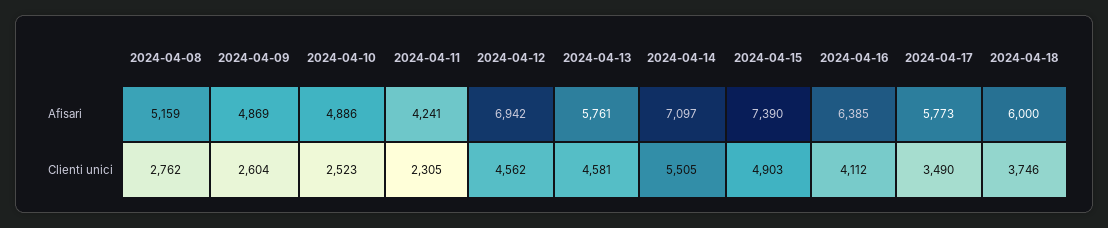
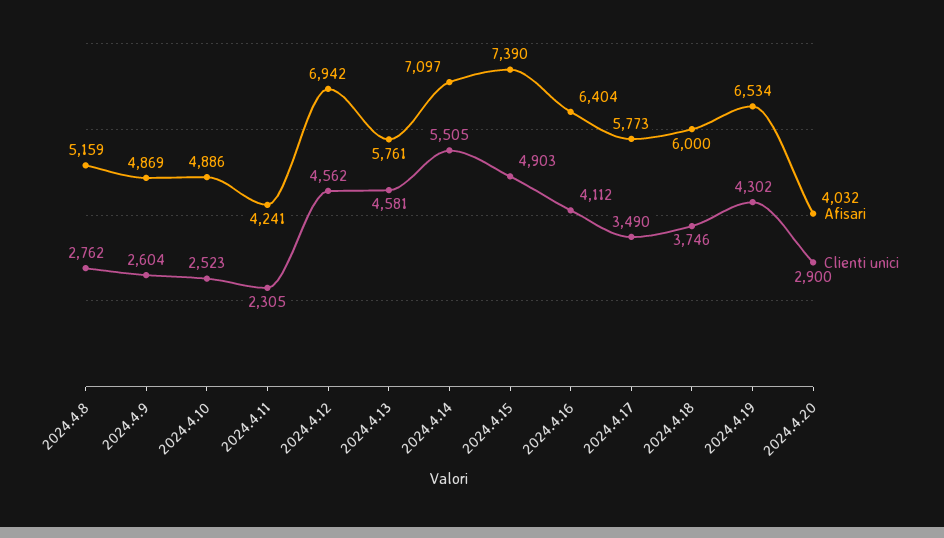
Afisari, 2024-04-16: 6385 -> 6404
Afisari, 2024.4.19: none -> 6534
Clienti unici, 2024.4.19: none -> 4302
Afisari, 2024.4.20: none -> 4032
Clienti unici, 2024.4.20: none -> 2900

